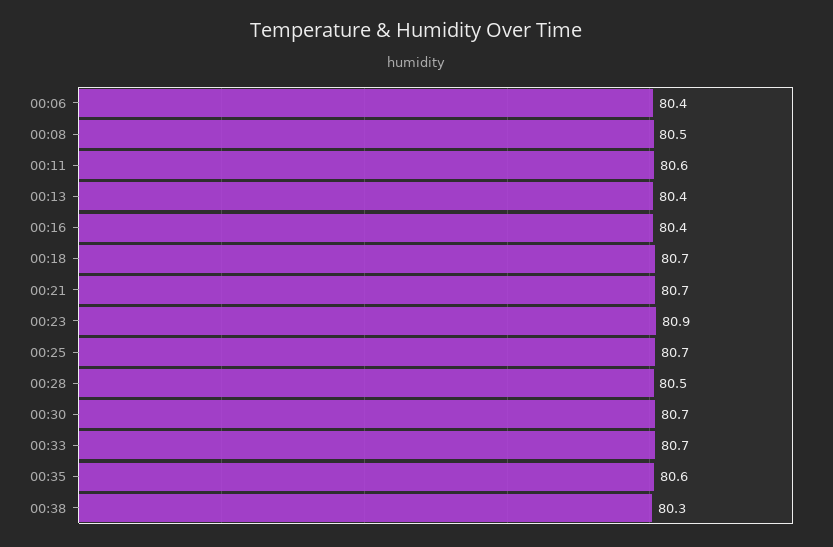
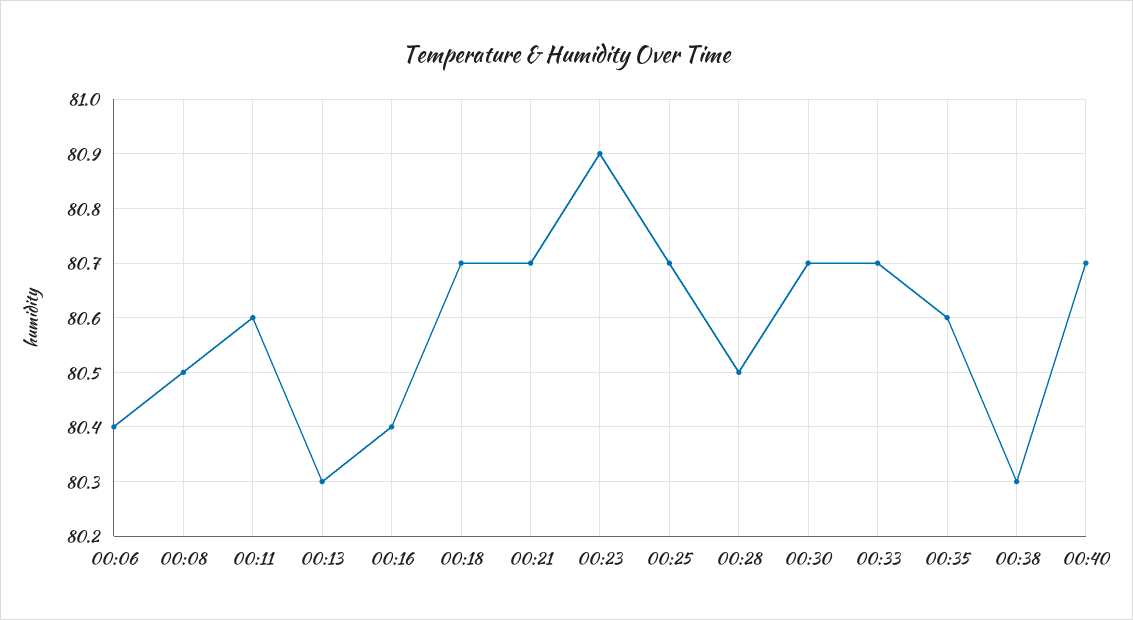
00:13: 80.4 -> 80.3
00:40: none -> 80.7

